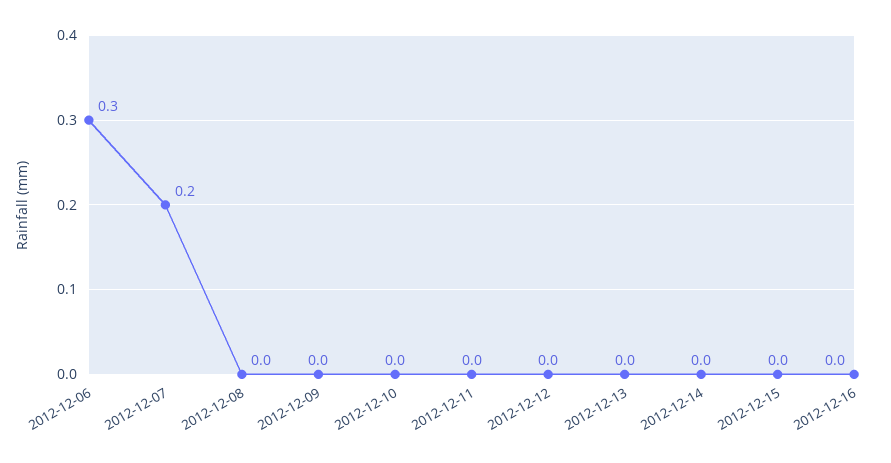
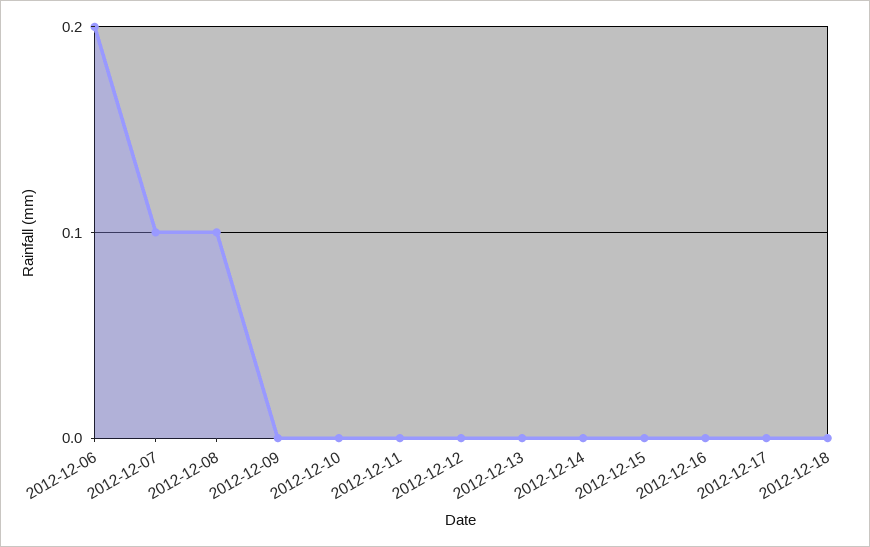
2012-12-06: 0.3 -> 0.2
2012-12-07: 0.2 -> 0.1
2012-12-08: 0 -> 0.1
2012-12-17: none -> 0
2012-12-18: none -> 0

